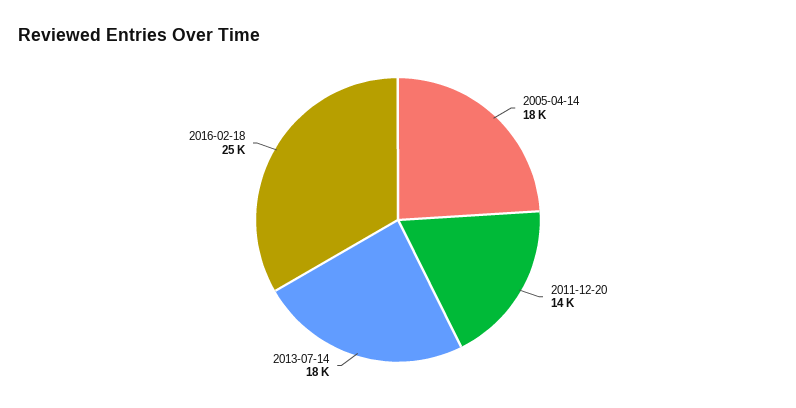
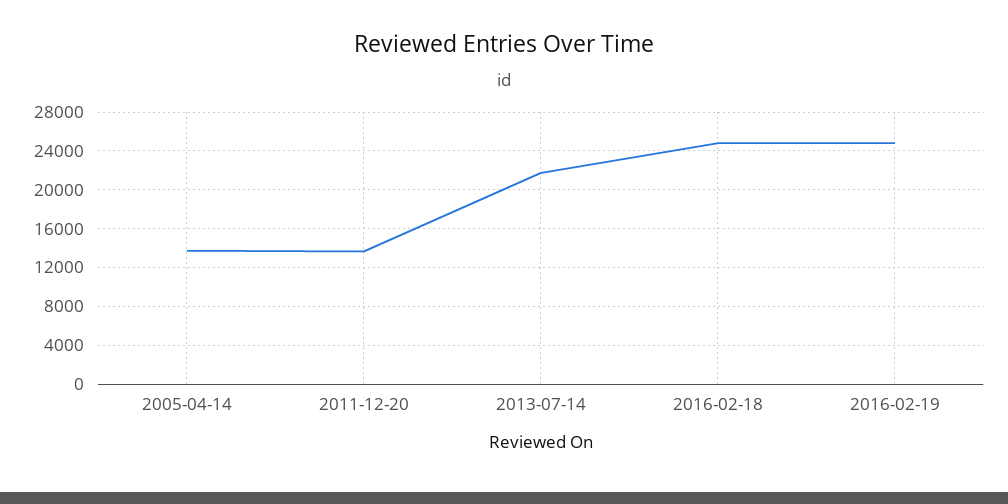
2005-04-14: 18000 -> 14000
2013-07-14: 18000 -> 22000
2016-02-19: none -> 25000

